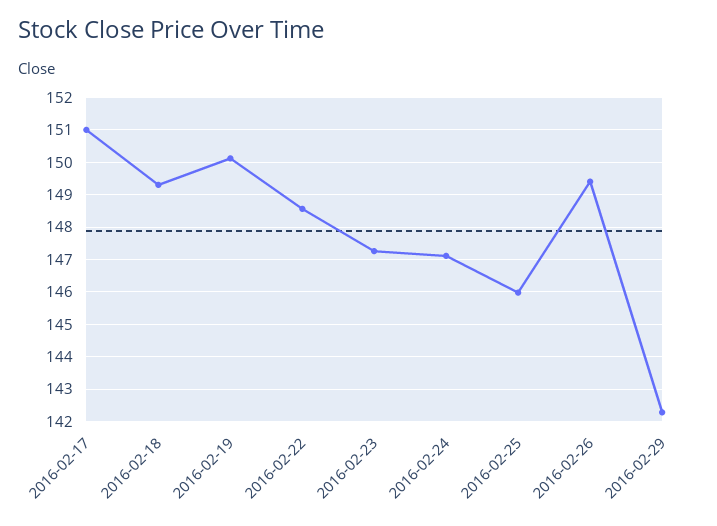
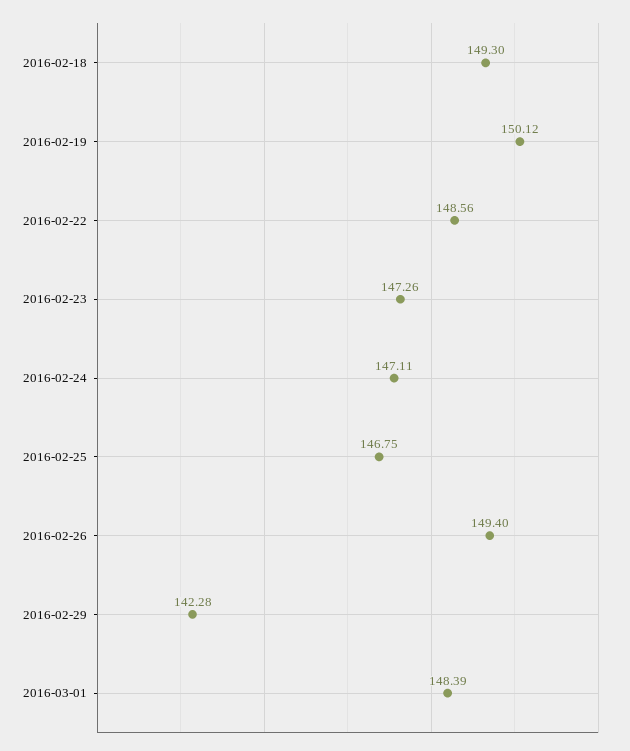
2016-02-17: 151 -> none
2016-02-25: 146 -> 146.75
2016-03-01: none -> 148.39

